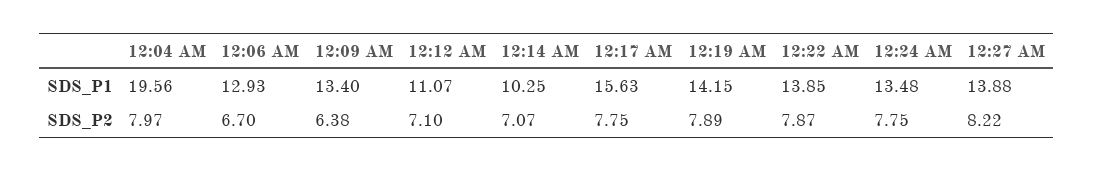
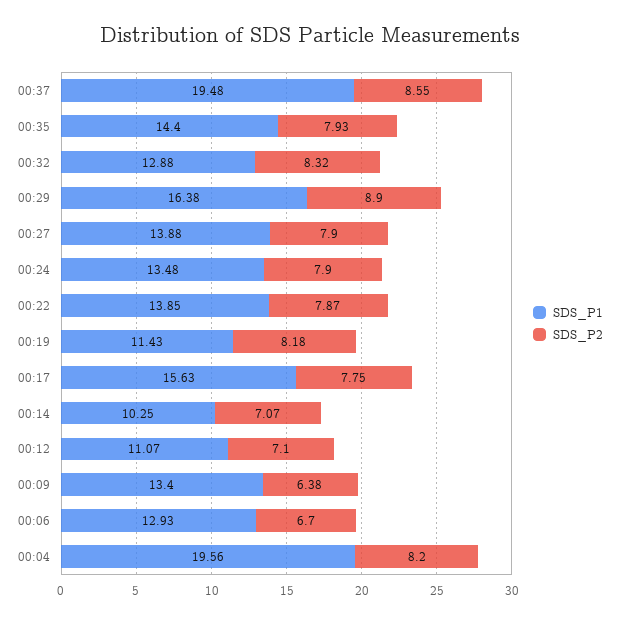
SDS_P1, 12:19 AM: 14.15 -> 11.43
SDS_P2, 12:04 AM: 7.97 -> 8.2
SDS_P2, 12:19 AM: 7.89 -> 8.18
SDS_P2, 12:24 AM: 7.75 -> 7.9
SDS_P2, 12:27 AM: 8.22 -> 7.9
SDS_P1, 00:37: none -> 19.48
SDS_P2, 00:37: none -> 8.55
SDS_P1, 00:35: none -> 14.4
SDS_P2, 00:35: none -> 7.93
SDS_P1, 00:32: none -> 12.88
SDS_P2, 00:32: none -> 8.32
SDS_P1, 00:29: none -> 16.38
SDS_P2, 00:29: none -> 8.9

